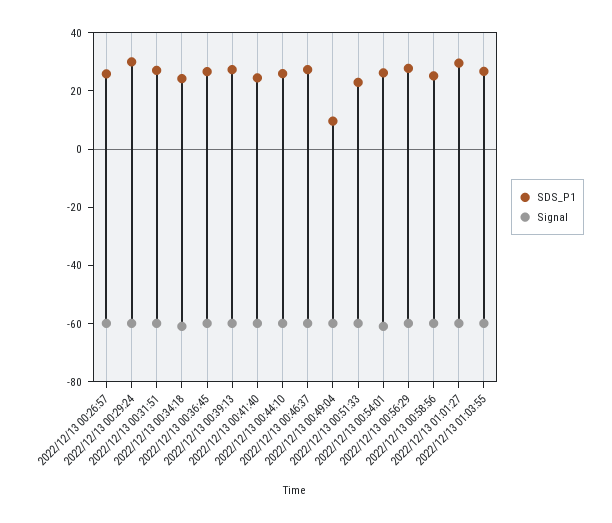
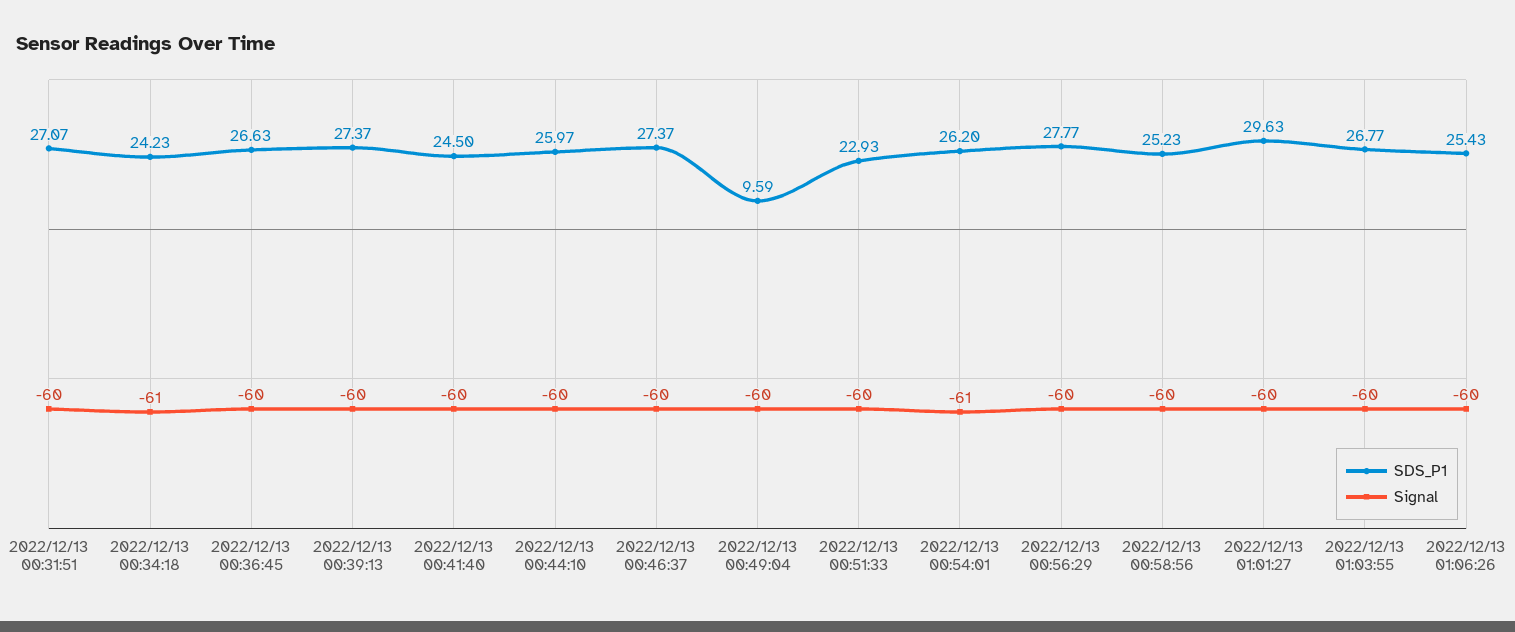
SDS_P1, 2022/12/13 00:26:57: 25 -> none
Signal, 2022/12/13 00:26:57: -60 -> none
SDS_P1, 2022/12/13 00:29:24: 30 -> none
Signal, 2022/12/13 00:29:24: -60 -> none
SDS_P1, 2022/12/13 01:06:26: none -> 25.43
Signal, 2022/12/13 01:06:26: none -> -60

